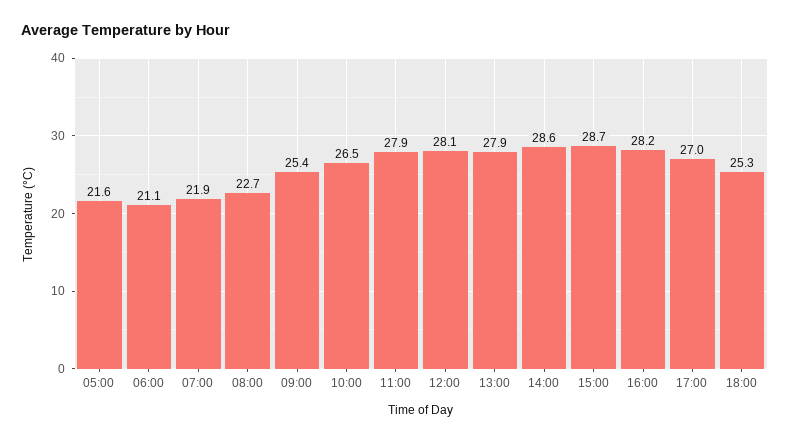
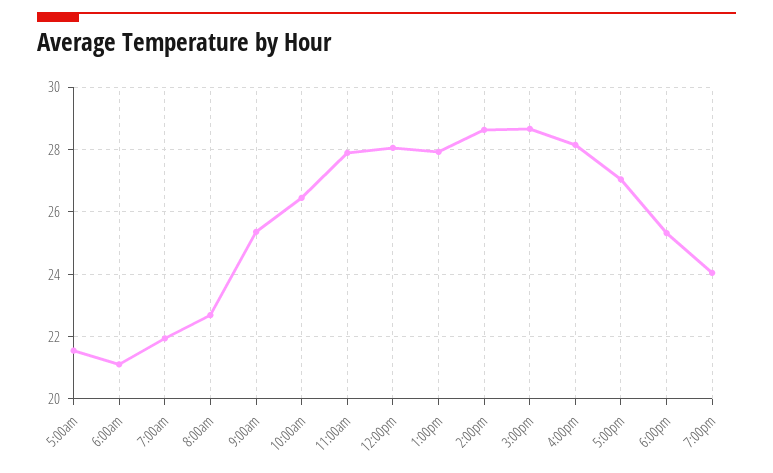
7:00pm: none -> 24

